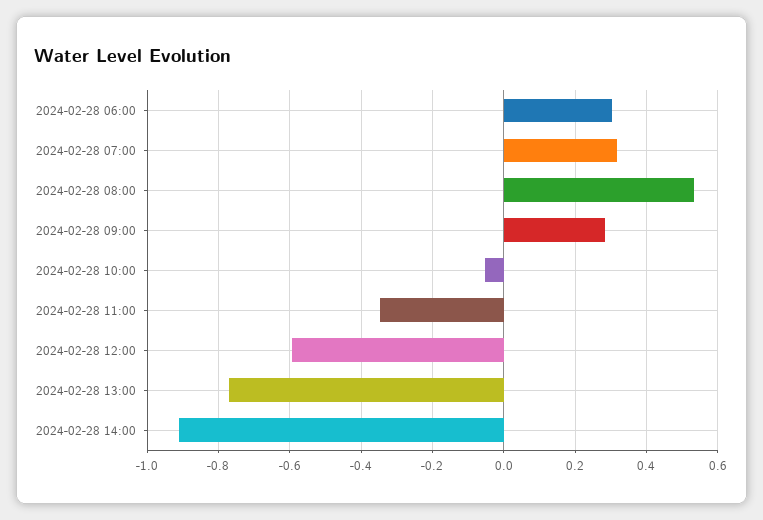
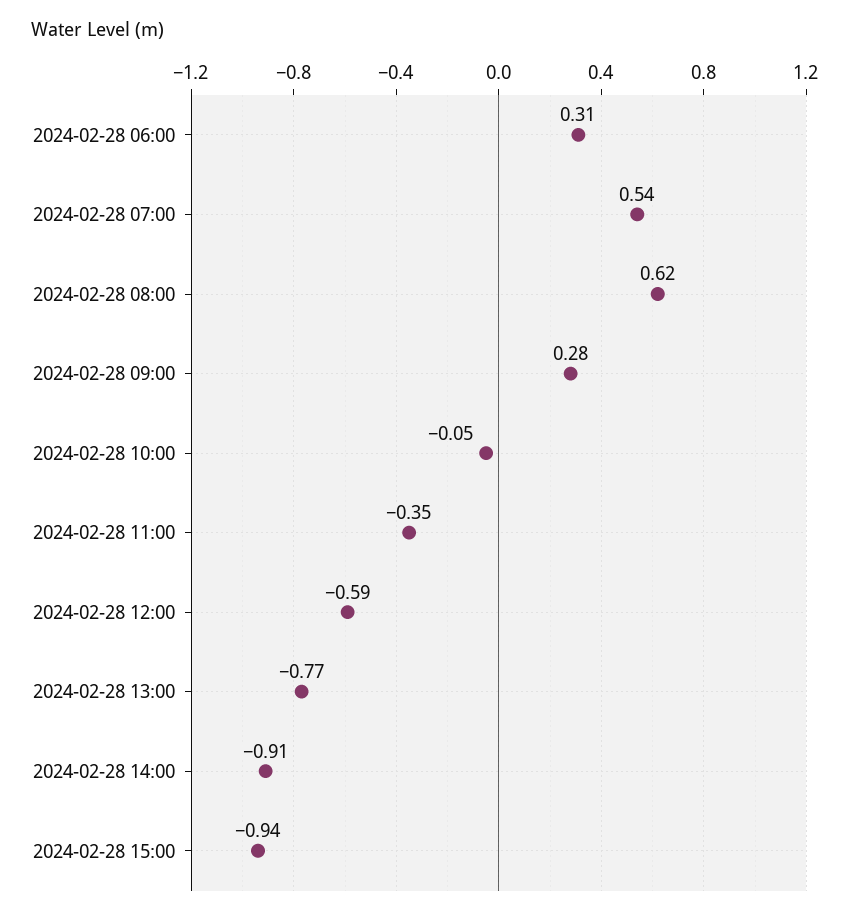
2024-02-28 07:00: 0.32 -> 0.54
2024-02-28 08:00: 0.54 -> 0.62
2024-02-28 15:00: none -> -0.94

